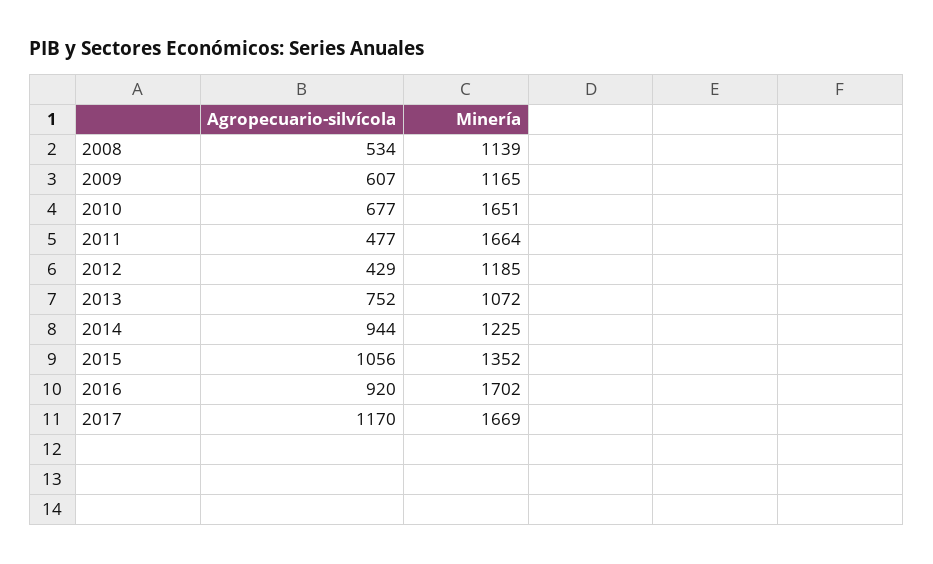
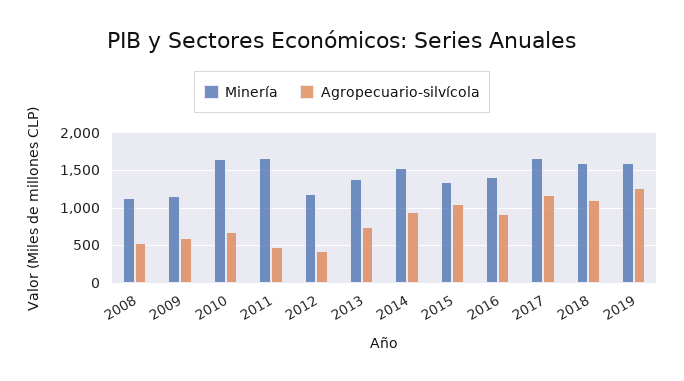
Minería, 2013: 1072 -> 1400
Minería, 2014: 1225 -> 1500
Minería, 2016: 1702 -> 1400
Minería, 2018: none -> 1600
Agropecuario-silvícola, 2018: none -> 1100
Minería, 2019: none -> 1600
Agropecuario-silvícola, 2019: none -> 1300

